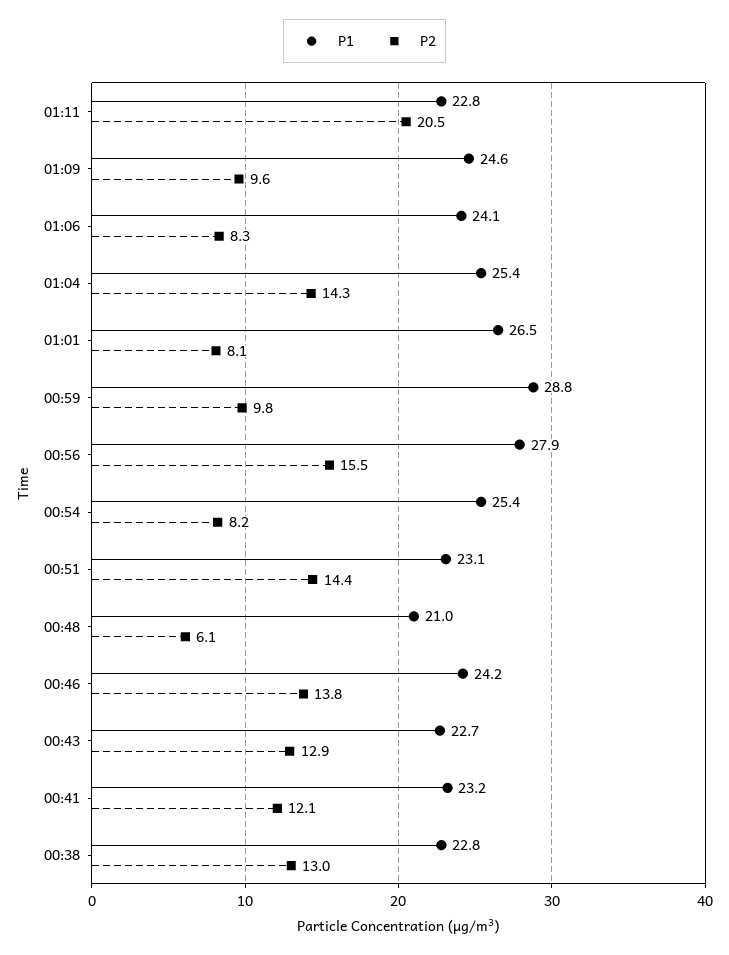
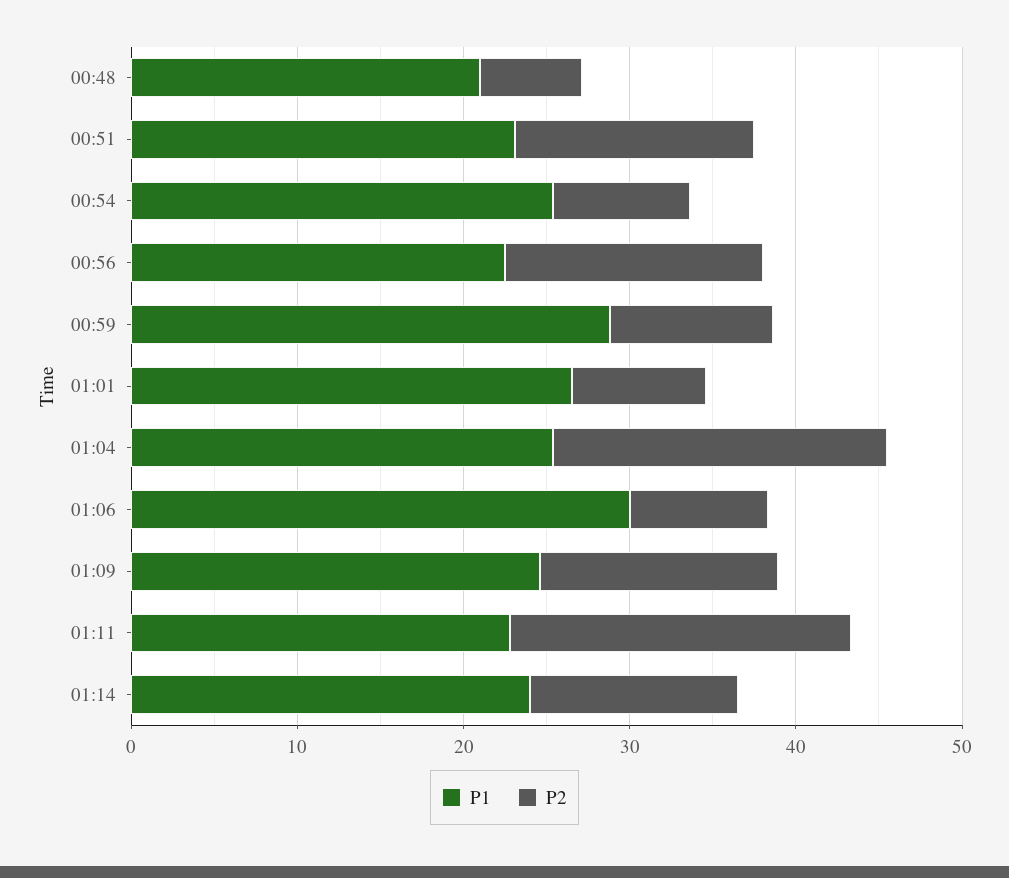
P2, 01:09: 9.6 -> 14
P1, 01:06: 24.1 -> 30
P2, 01:04: 14.3 -> 20
P1, 00:56: 27.9 -> 22
P1, 00:46: 24.2 -> none
P2, 00:46: 13.8 -> none
P1, 00:43: 22.7 -> none
P2, 00:43: 12.9 -> none
P1, 00:41: 23.2 -> none
P2, 00:41: 12.1 -> none
P1, 00:38: 22.8 -> none
P2, 00:38: 13 -> none
P1, 01:14: none -> 24
P2, 01:14: none -> 12

